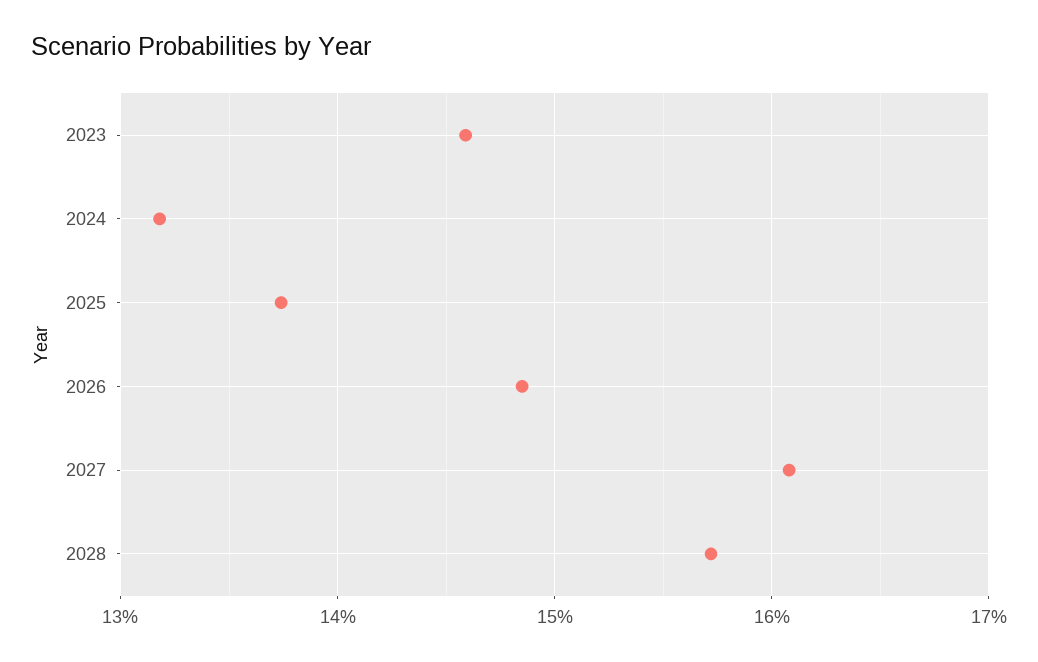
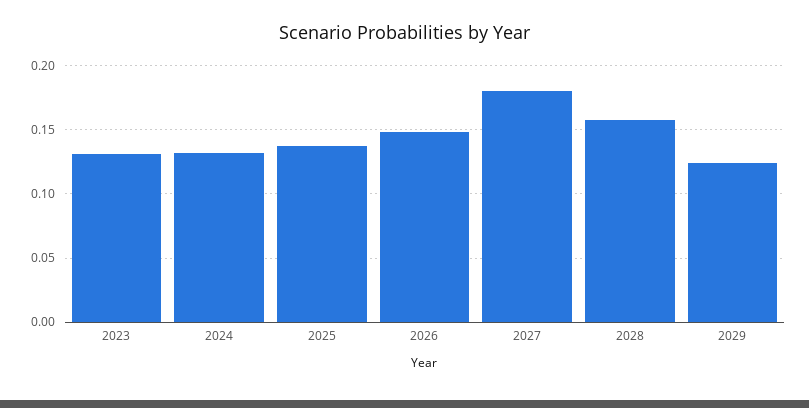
2023: 0.146 -> 0.13
2027: 0.161 -> 0.18
2029: none -> 0.125

